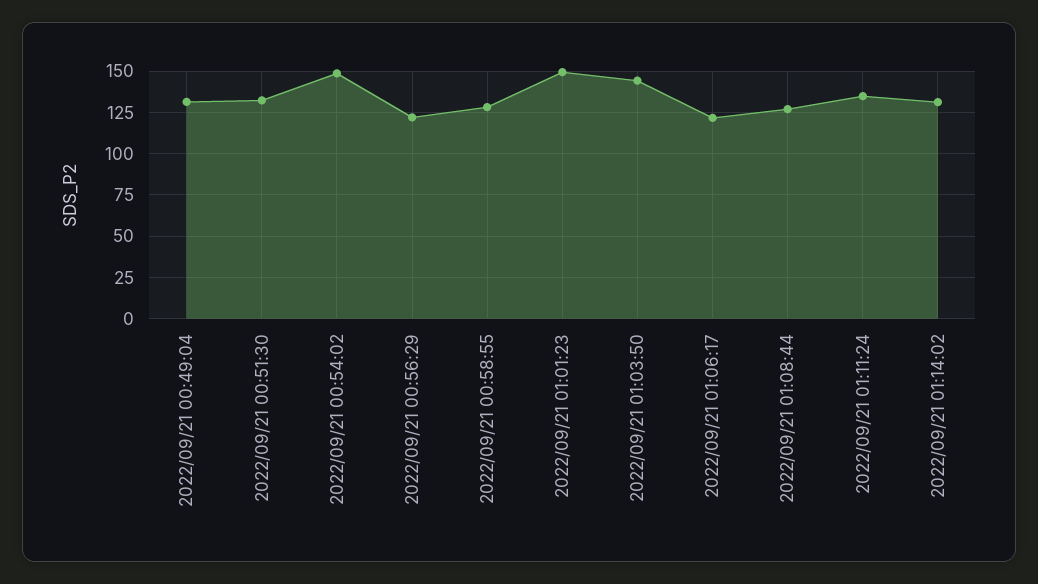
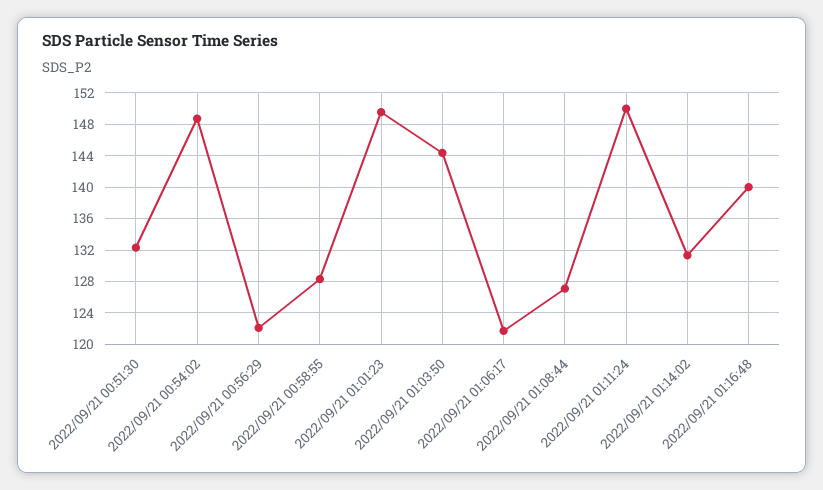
2022/09/21 00:49:04: 130 -> none
2022/09/21 01:11:24: 135 -> 150
2022/09/21 01:16:48: none -> 140

